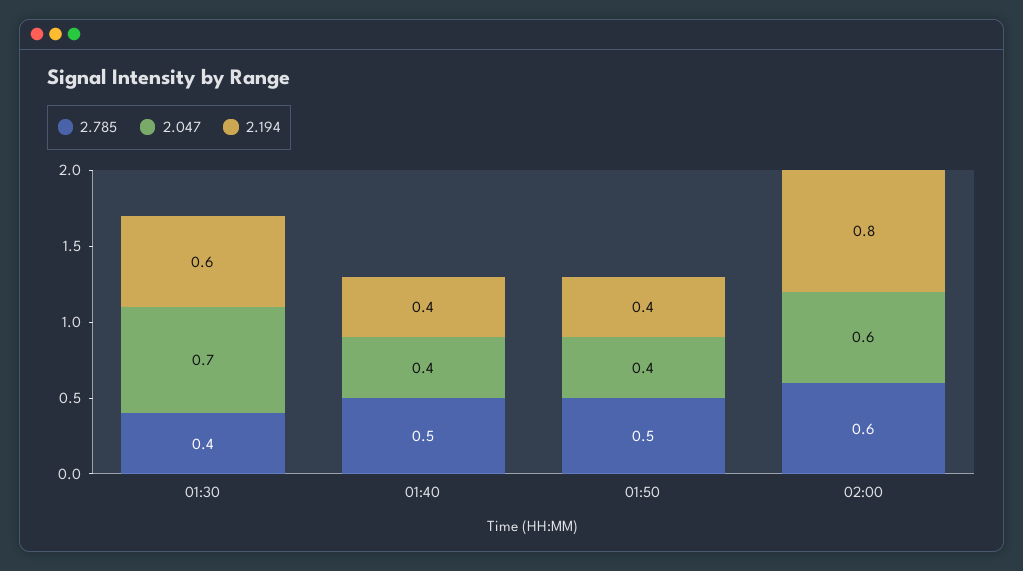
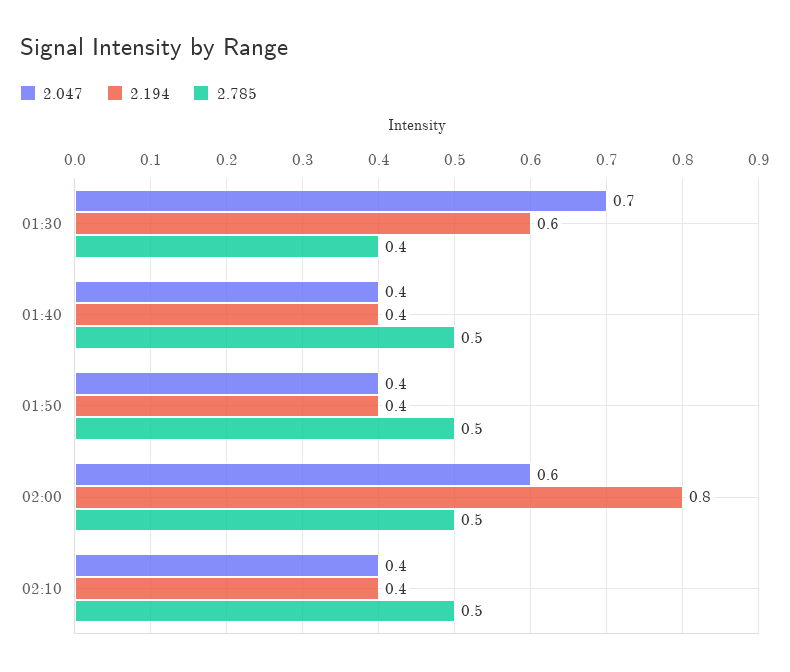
2.785, 02:00: 0.6 -> 0.5
2.047, 02:10: none -> 0.4
2.194, 02:10: none -> 0.4
2.785, 02:10: none -> 0.5

